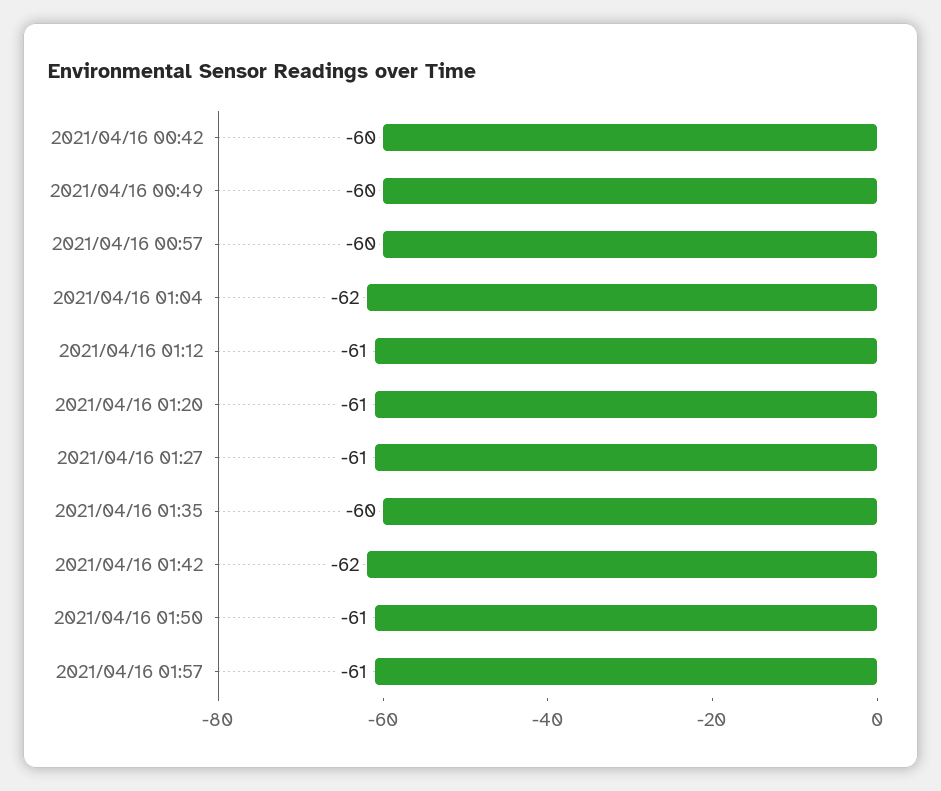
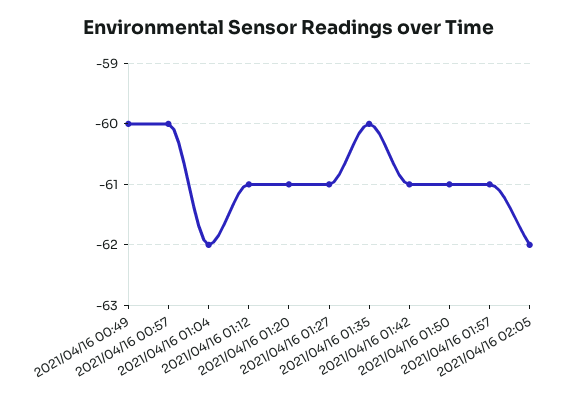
2021/04/16 00:42: -60 -> none
2021/04/16 01:42: -62 -> -61
2021/04/16 02:05: none -> -62

